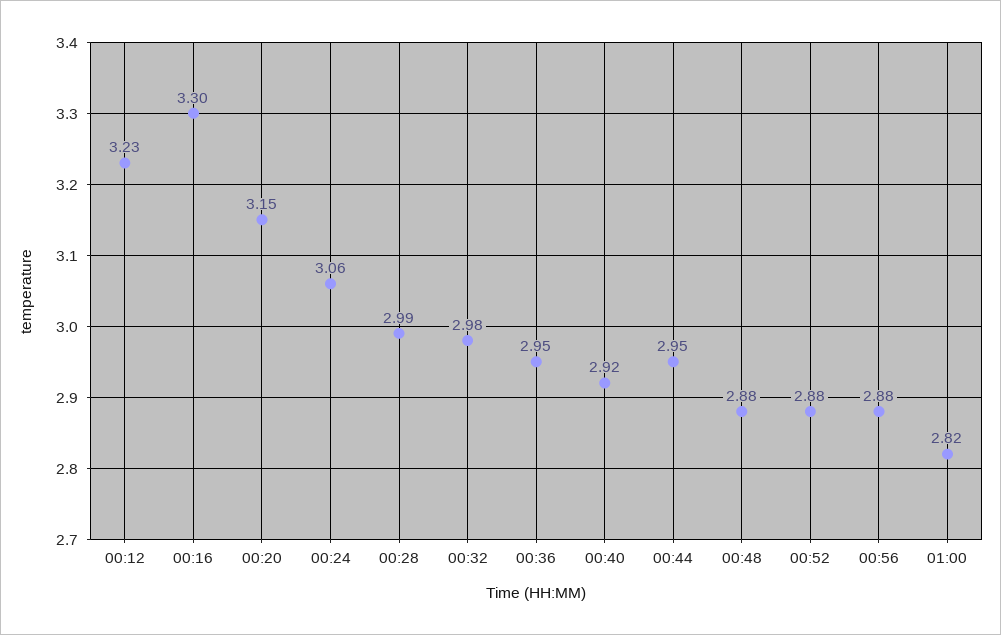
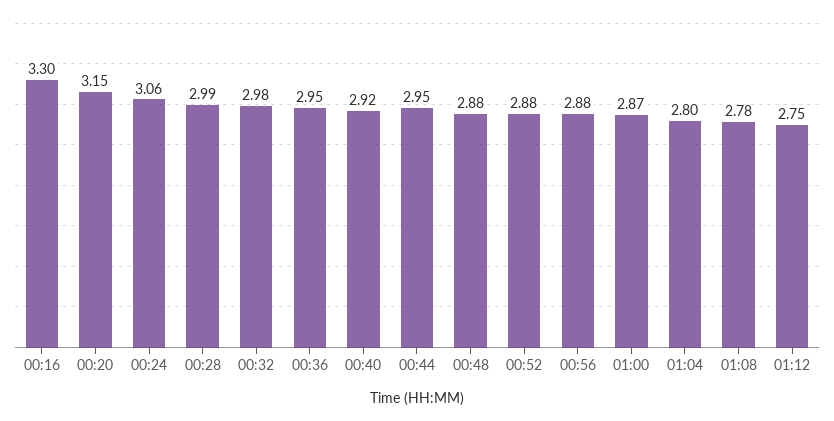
00:12: 3.23 -> none
01:00: 2.82 -> 2.87
01:04: none -> 2.8
01:08: none -> 2.78
01:12: none -> 2.75

